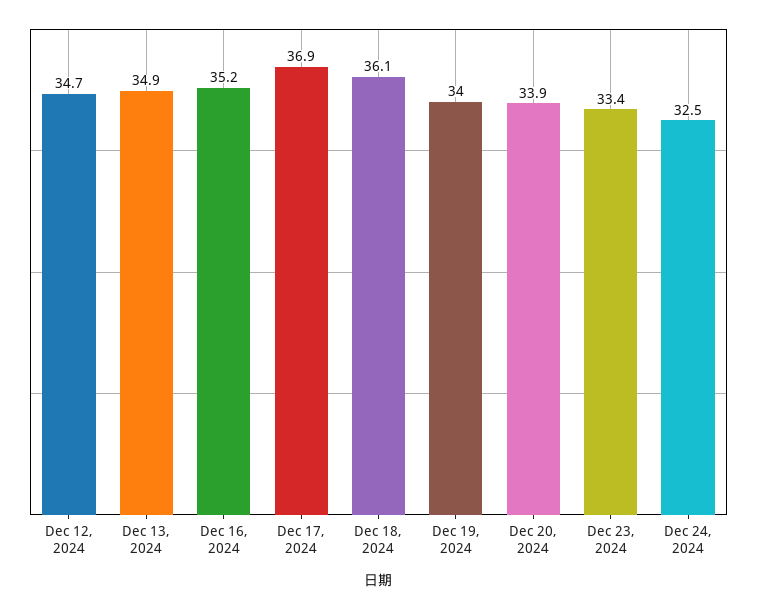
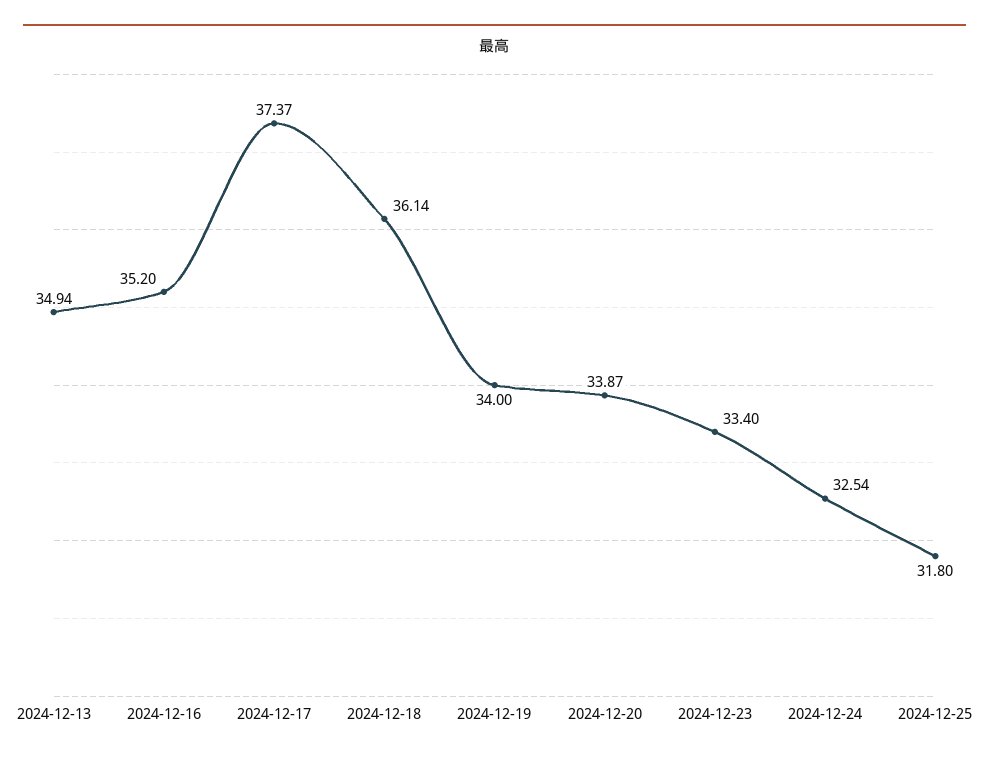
Dec 12, 2024: 34.7 -> none
Dec 17, 2024: 36.9 -> 37.37
2024-12-25: none -> 31.8

